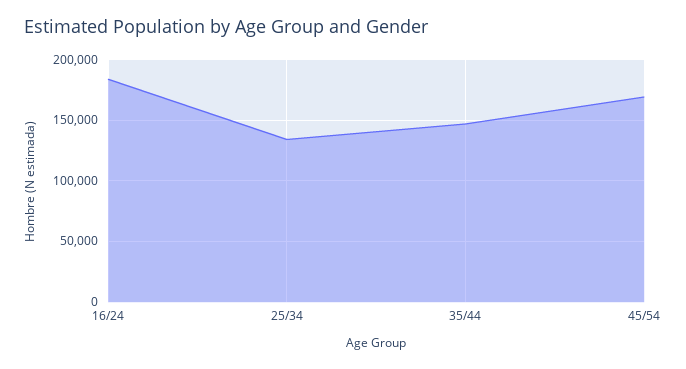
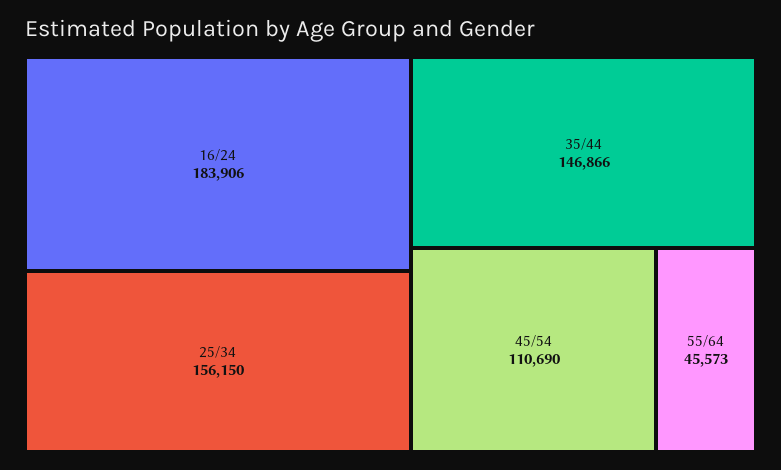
25/34: 135000 -> 156150
45/54: 170000 -> 110690
55/64: none -> 45573

